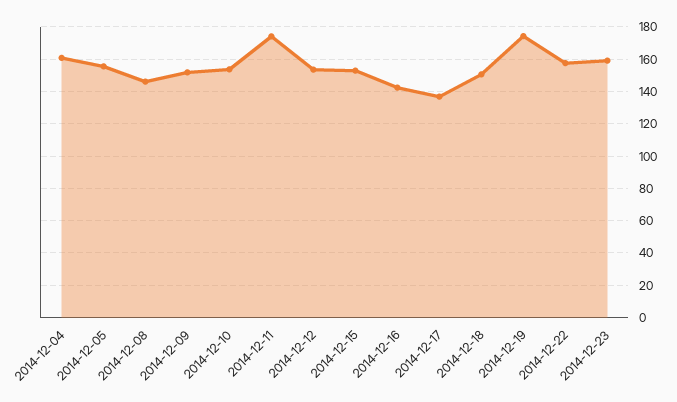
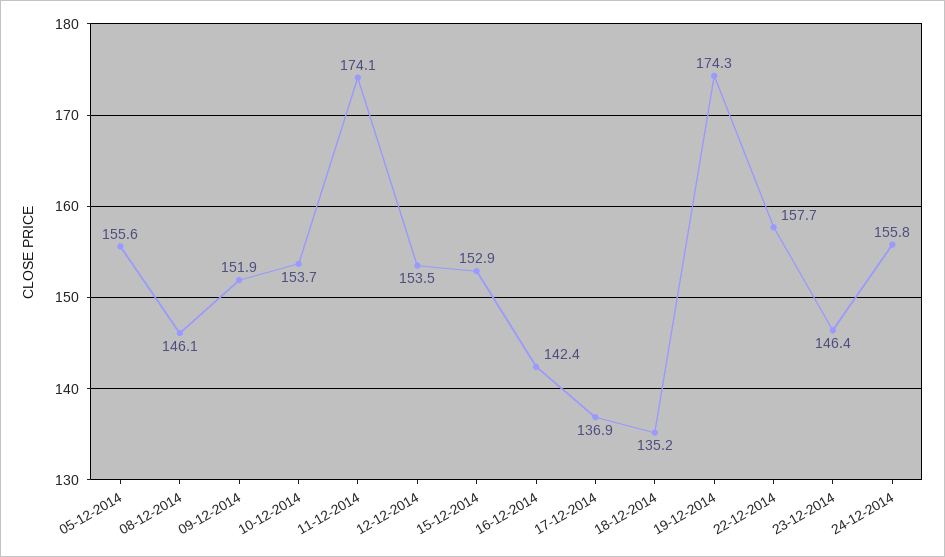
2014-12-04: 160 -> none
2014-12-18: 150 -> 135.2
2014-12-23: 160 -> 146.4
24-12-2014: none -> 155.8

